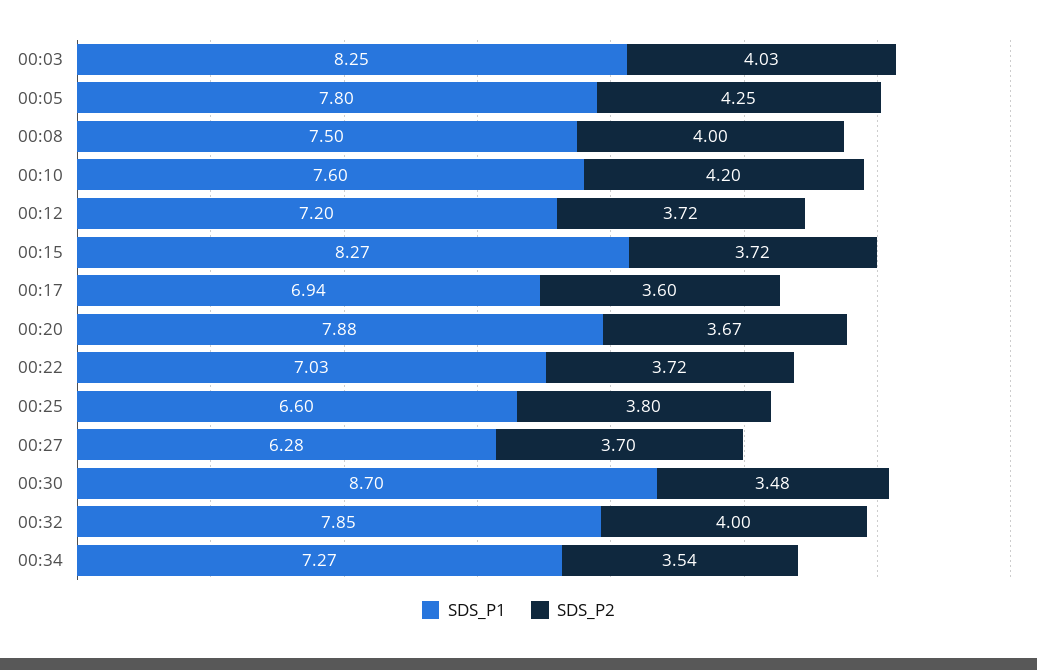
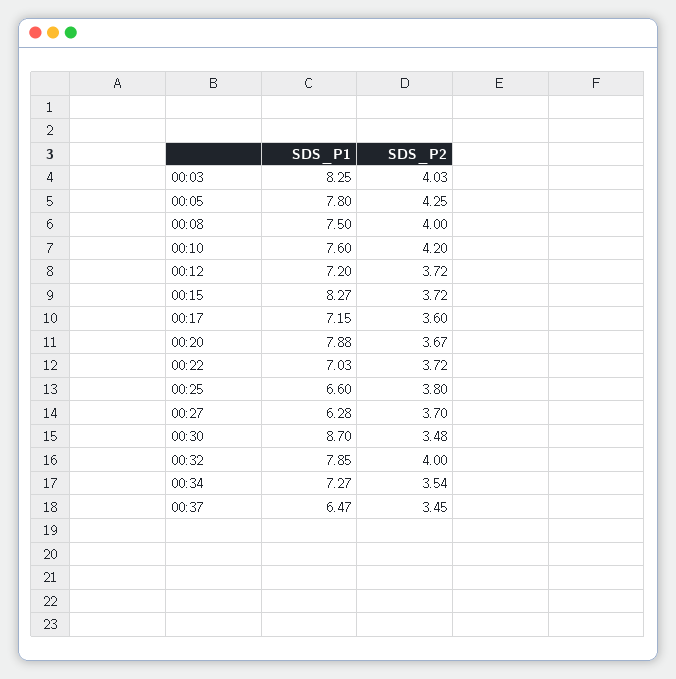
SDS_P1, 00:17: 6.94 -> 7.15
SDS_P1, 00:37: none -> 6.47
SDS_P2, 00:37: none -> 3.45

